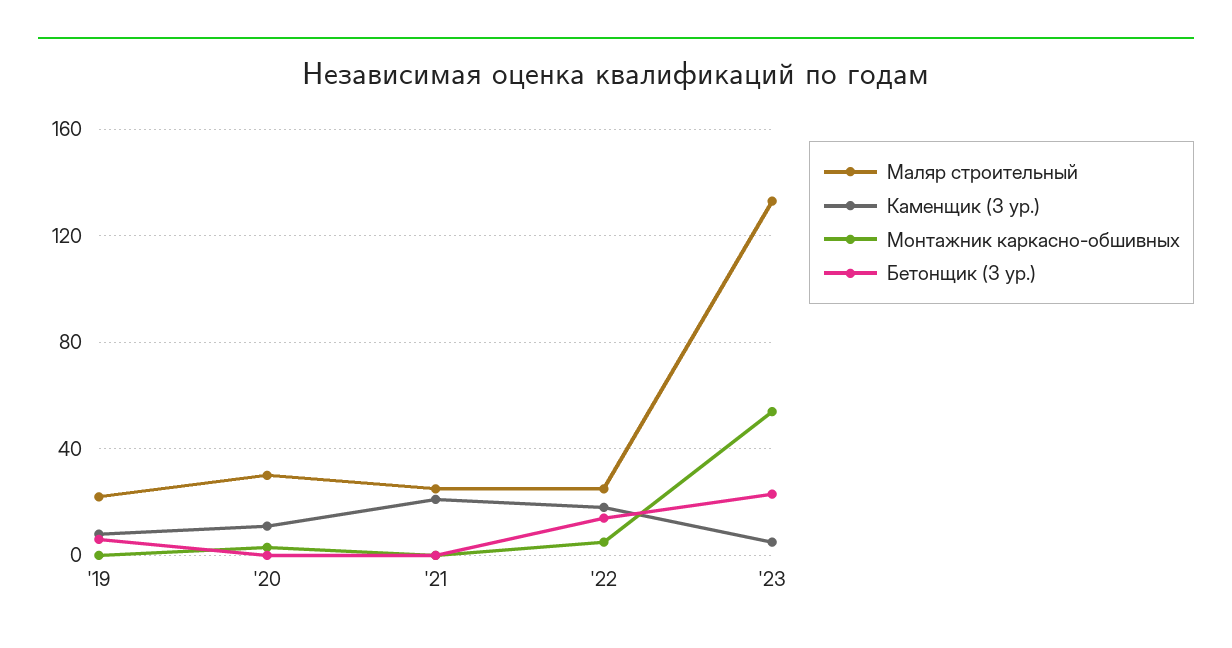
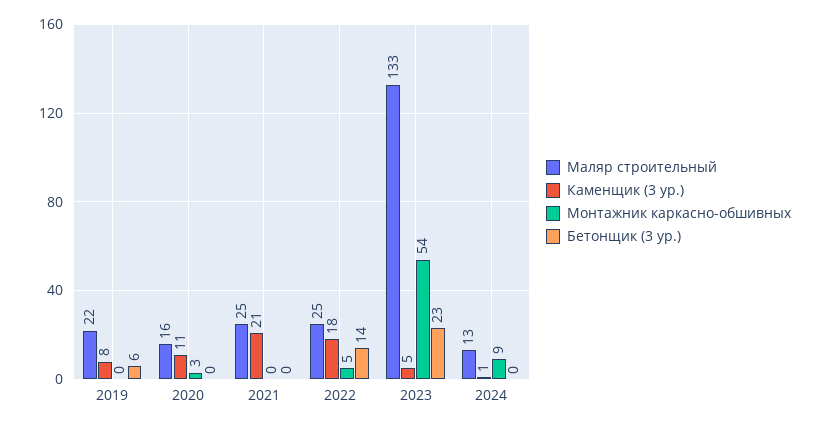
Маляр строительный, '20: 30 -> 16
Маляр строительный, 2024: none -> 13
Каменщик (3 ур.), 2024: none -> 1
Монтажник каркасно-обшивных, 2024: none -> 9
Бетонщик (3 ур.), 2024: none -> 0

